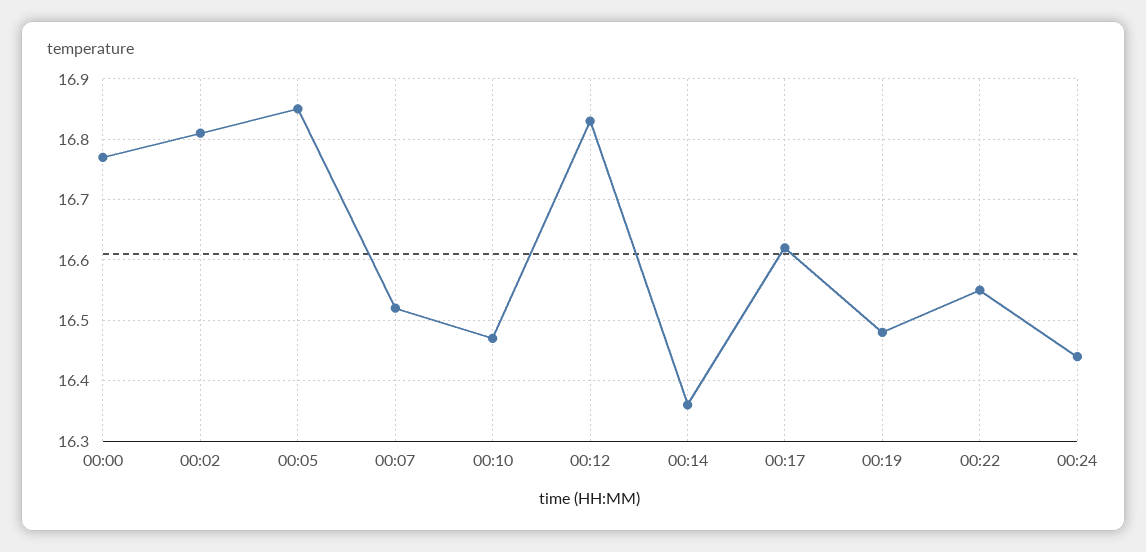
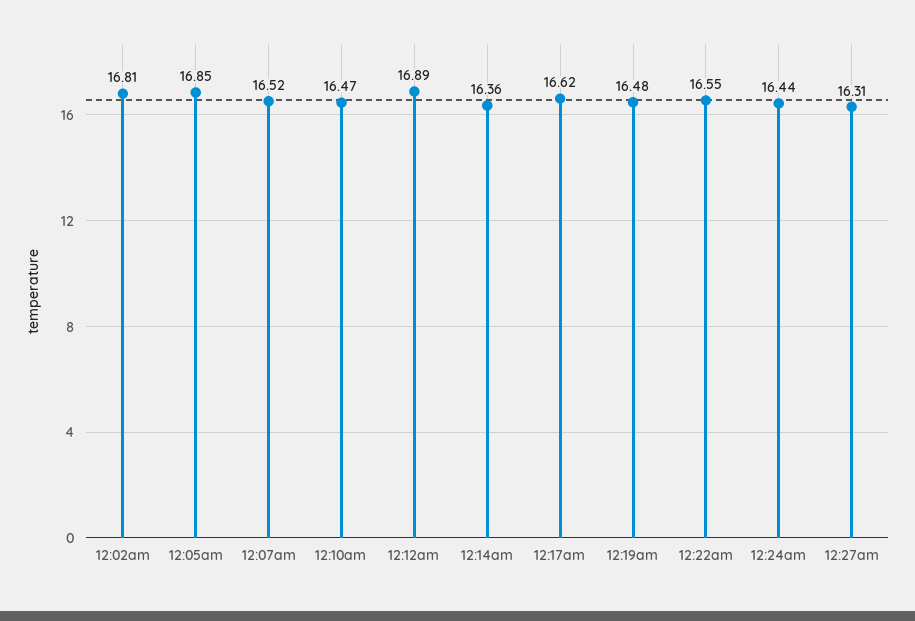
00:00: 16.77 -> none
00:12: 16.83 -> 16.89
12:27am: none -> 16.31

